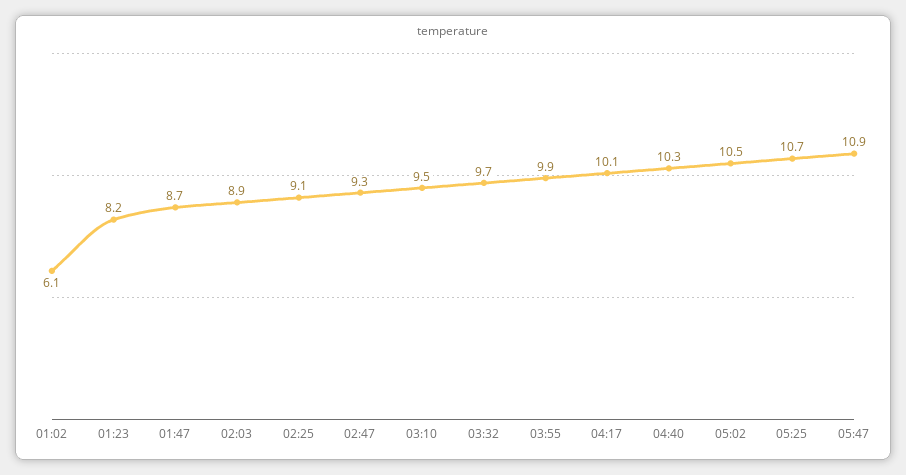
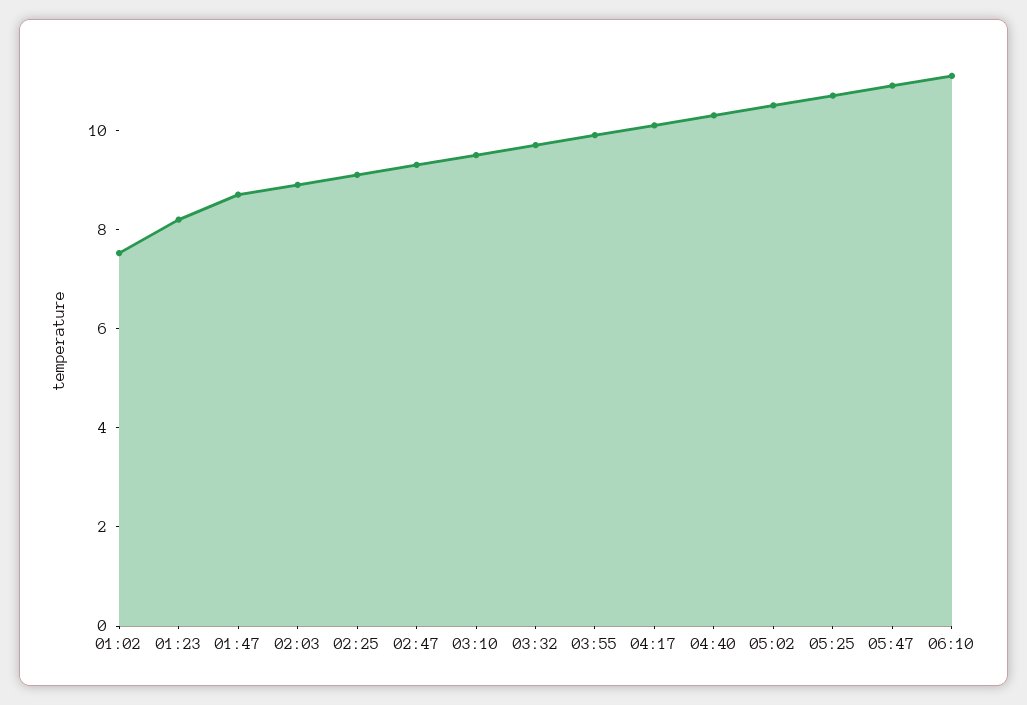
01:02: 6.1 -> 7.5
06:10: none -> 11

